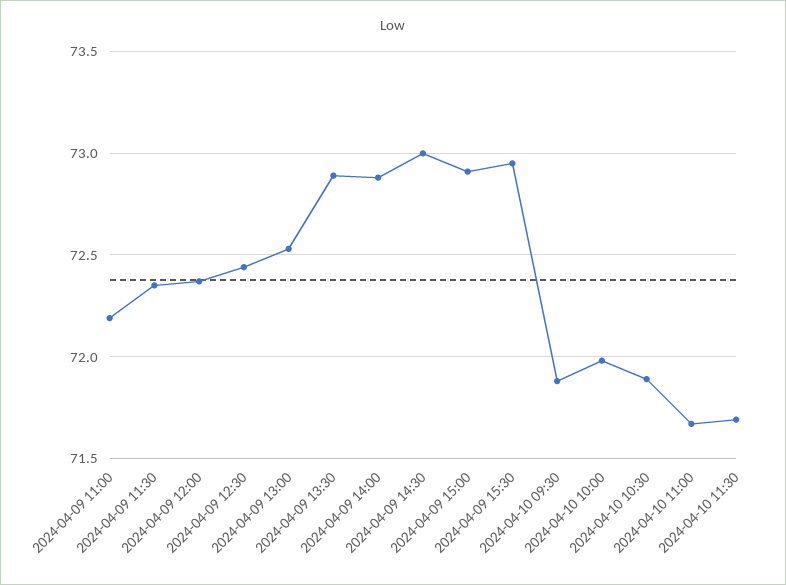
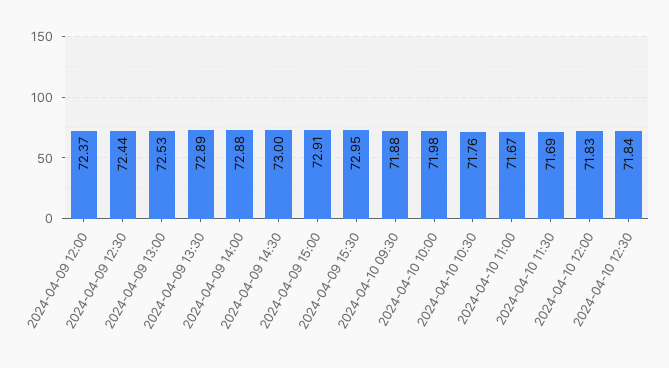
2024-04-09 11:00: 72.2 -> none
2024-04-09 11:30: 72.35 -> none
2024-04-10 10:30: 71.9 -> 71.76
2024-04-10 12:00: none -> 71.83
2024-04-10 12:30: none -> 71.84

